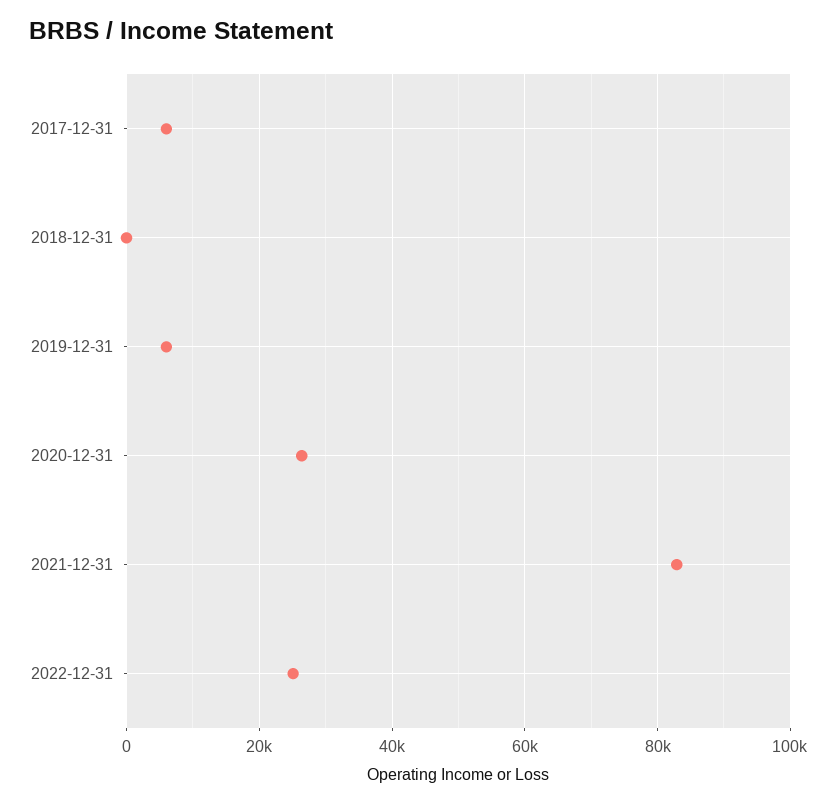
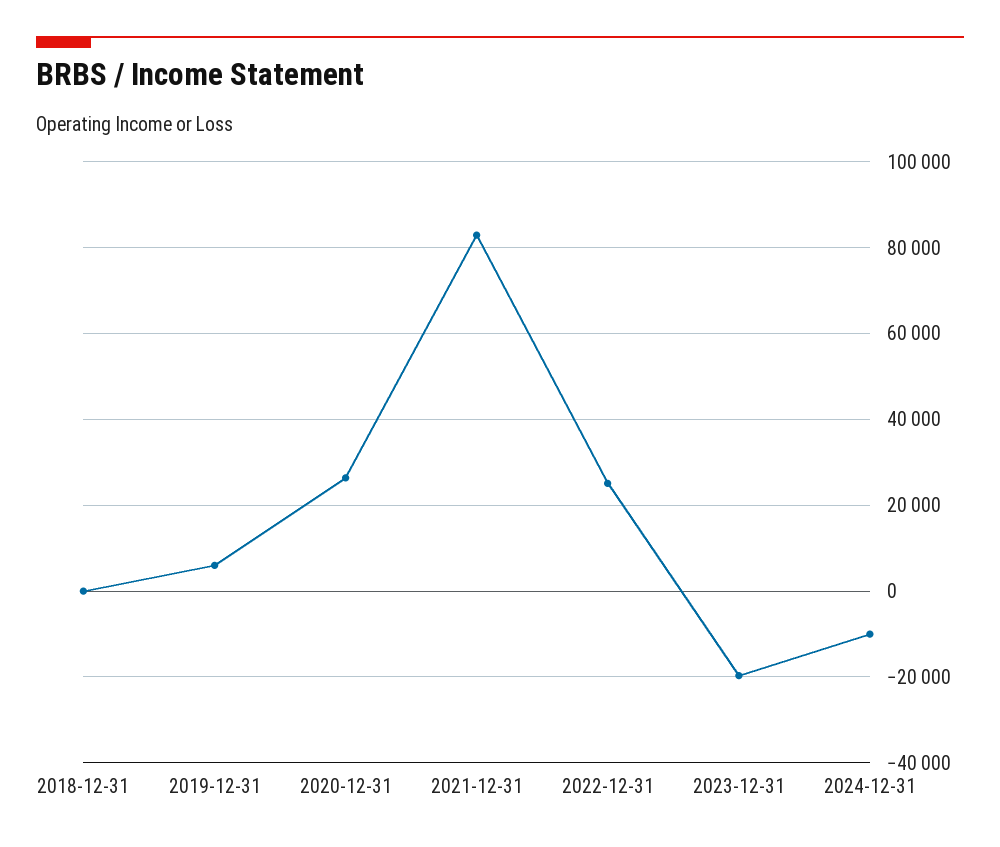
2017-12-31: 6000 -> none
2023-12-31: none -> -20000
2024-12-31: none -> -10000

